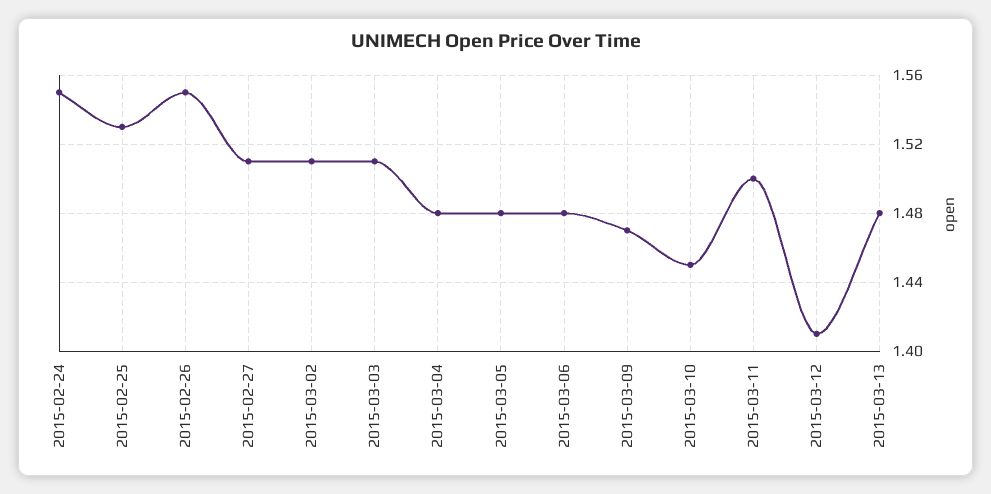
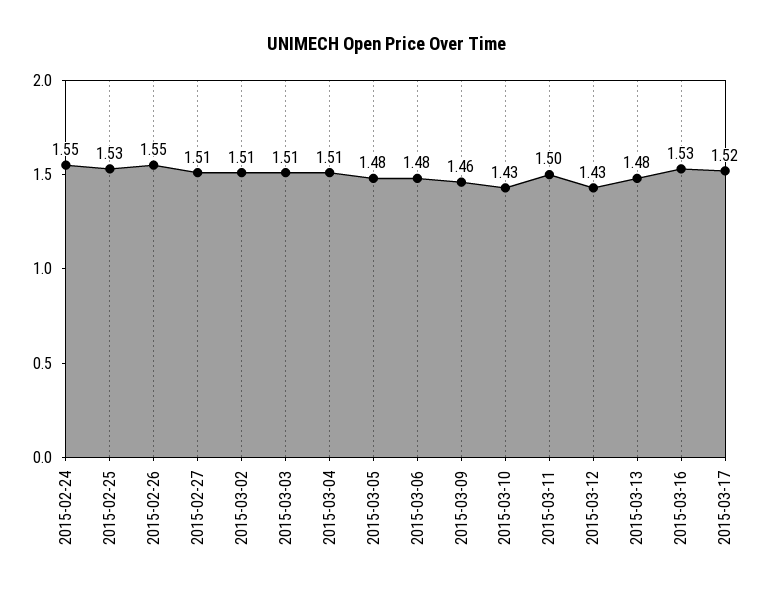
2015-03-04: 1.48 -> 1.51
2015-03-09: 1.47 -> 1.46
2015-03-10: 1.45 -> 1.43
2015-03-12: 1.41 -> 1.43
2015-03-16: none -> 1.53
2015-03-17: none -> 1.52

